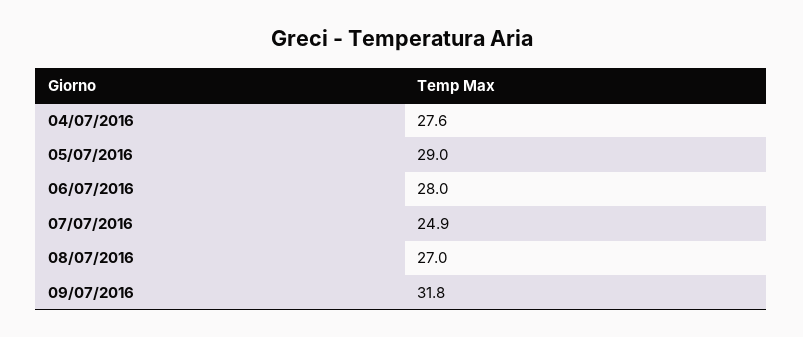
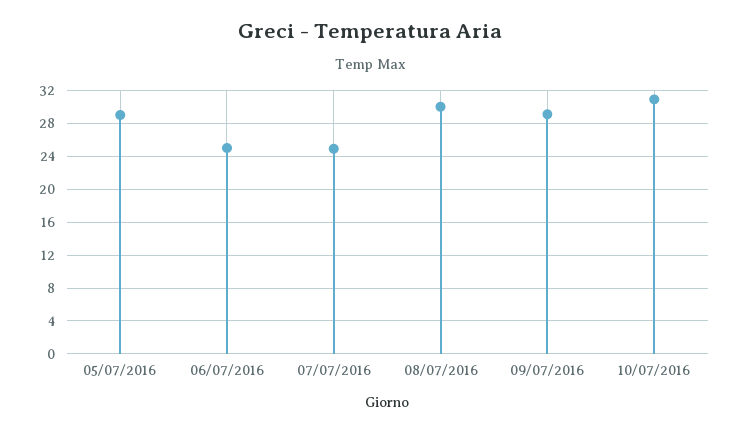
04/07/2016: 27.6 -> none
06/07/2016: 28 -> 25
08/07/2016: 27 -> 30
09/07/2016: 31.8 -> 29
10/07/2016: none -> 31

